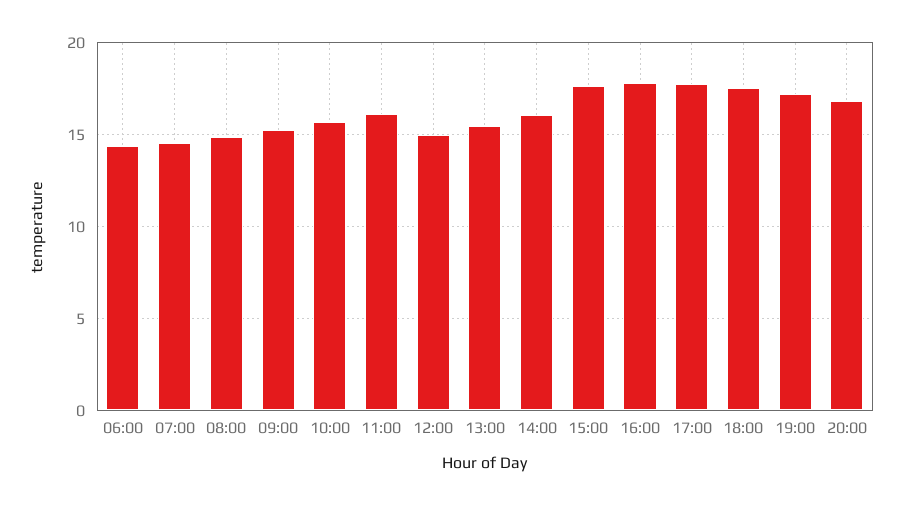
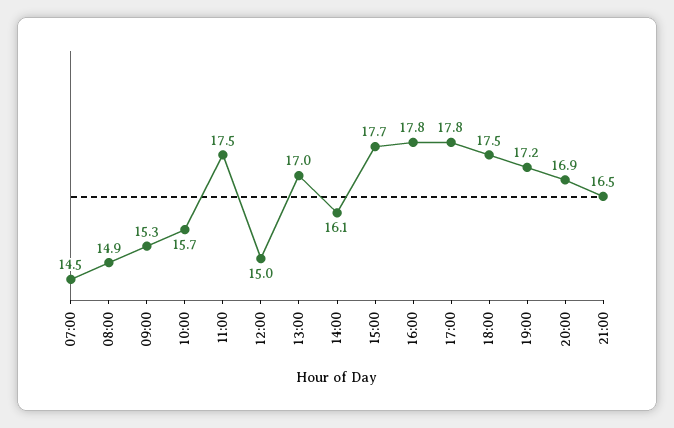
06:00: 14.5 -> none
11:00: 16 -> 17.5
13:00: 15.5 -> 17
21:00: none -> 16.5

